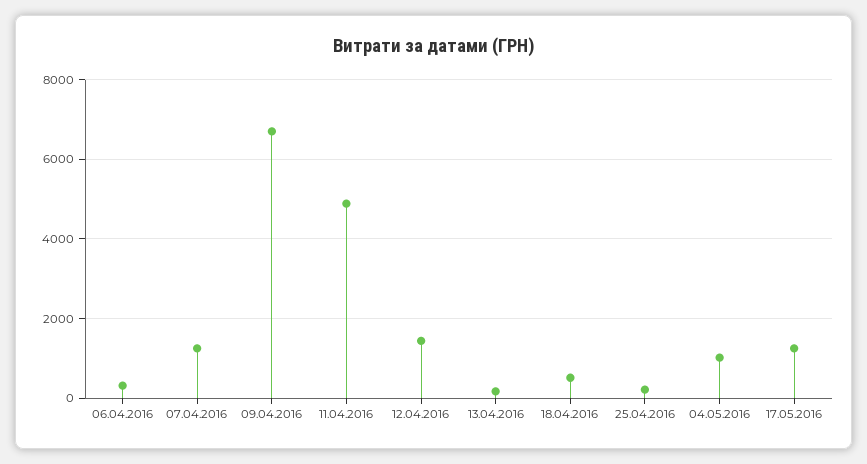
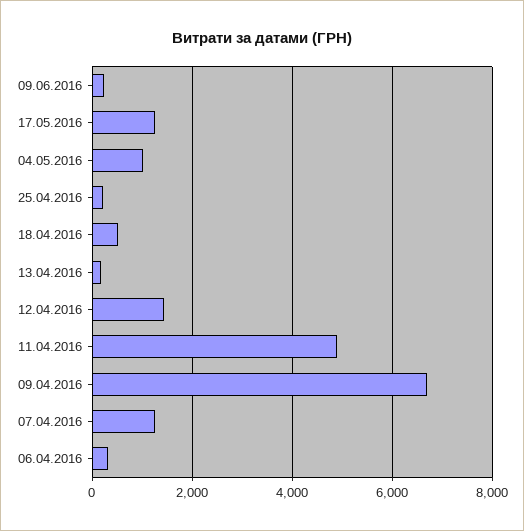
09.06.2016: none -> 200

